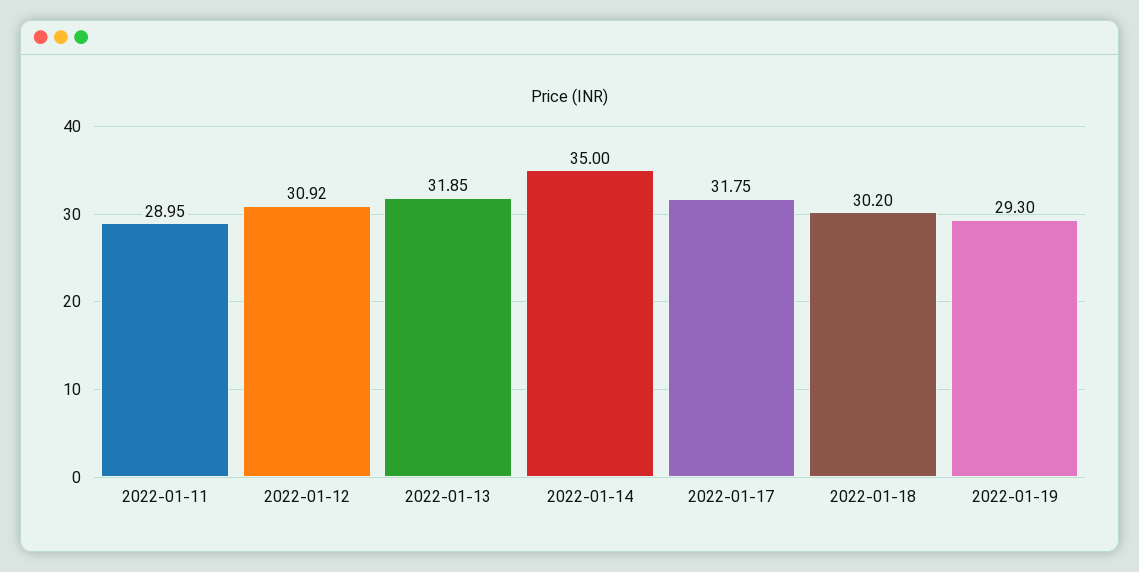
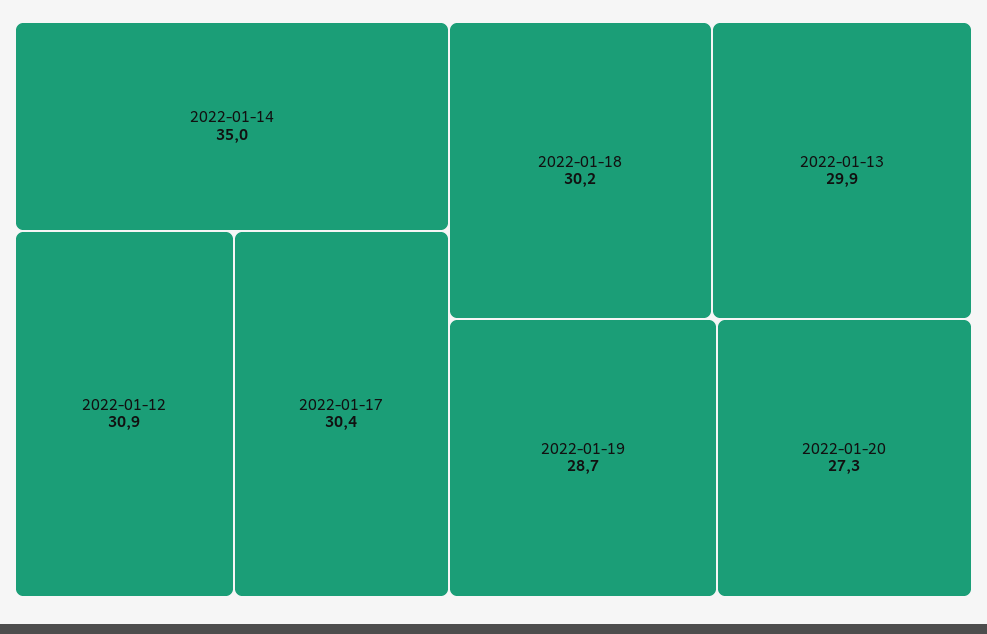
2022-01-11: 28.95 -> none
2022-01-13: 31.85 -> 29.9
2022-01-17: 31.75 -> 30.4
2022-01-19: 29.3 -> 28.7
2022-01-20: none -> 27.3

